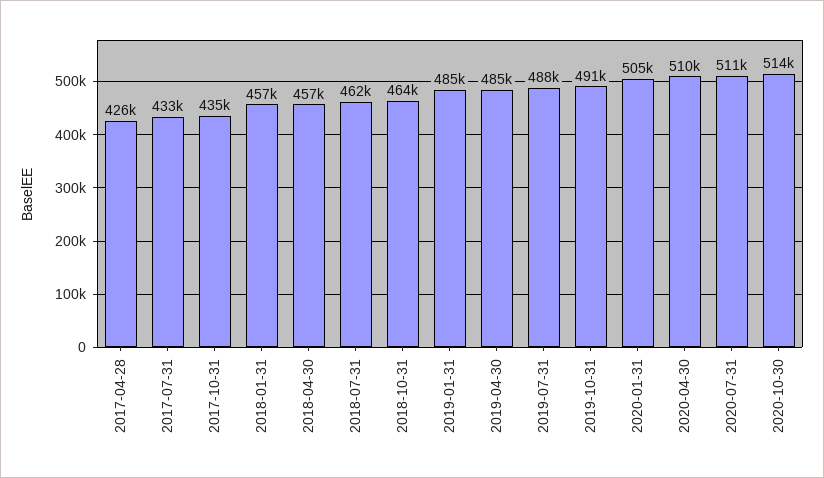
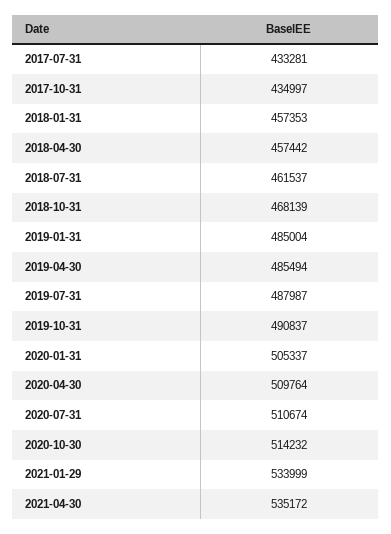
2017-04-28: 426000 -> none
2018-10-31: 464000 -> 468139
2021-01-29: none -> 533999
2021-04-30: none -> 535172

